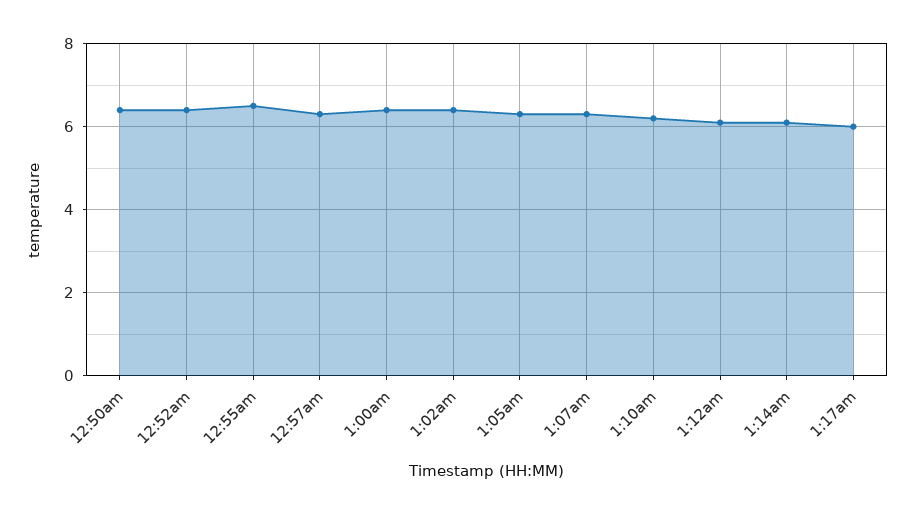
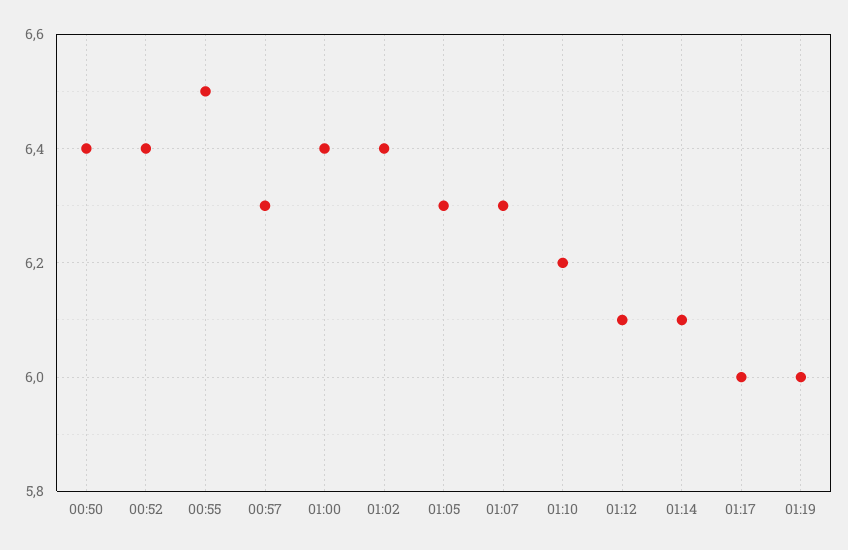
01:19: none -> 6

